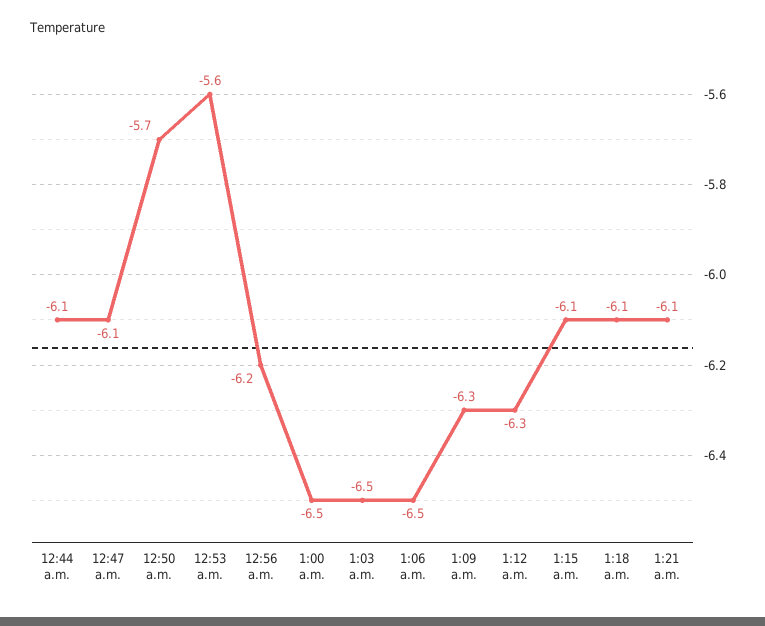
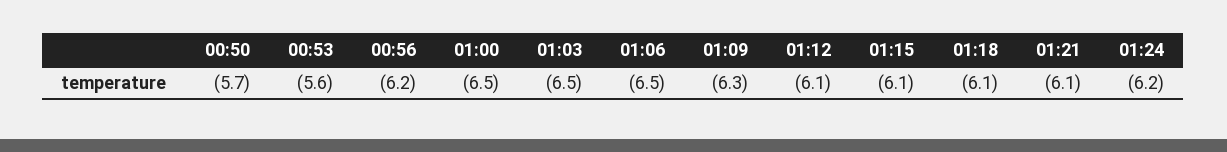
12:44 a.m.: -6.1 -> none
12:47 a.m.: -6.1 -> none
1:12 a.m.: -6.3 -> -6.1
01:24: none -> -6.2

